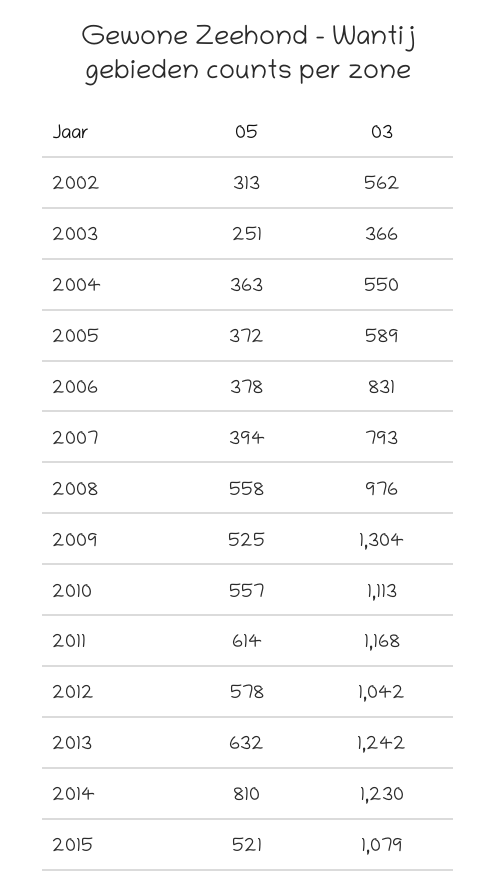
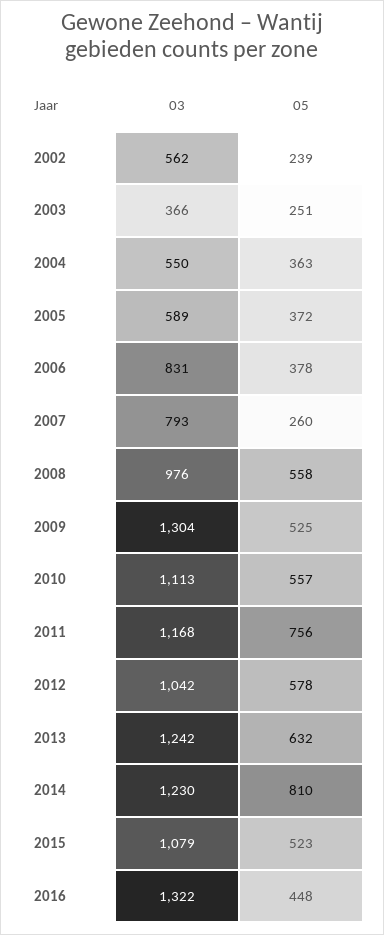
05, 2002: 313 -> 239
05, 2007: 394 -> 260
05, 2011: 614 -> 756
05, 2015: 521 -> 523
03, 2016: none -> 1322
05, 2016: none -> 448

